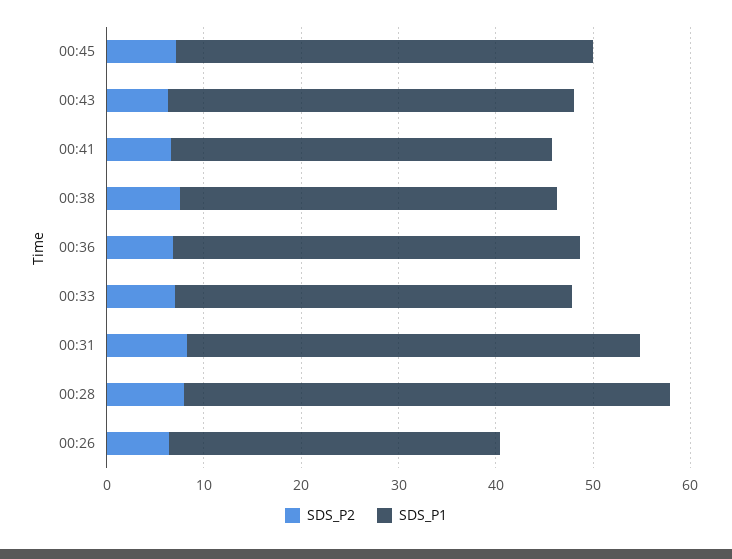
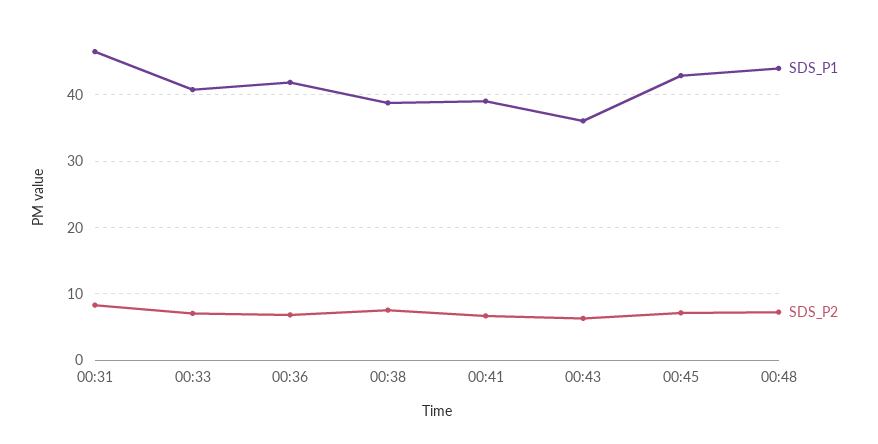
SDS_P1, 00:43: 42 -> 36
SDS_P2, 00:28: 8 -> none
SDS_P1, 00:28: 50 -> none
SDS_P2, 00:26: 6 -> none
SDS_P1, 00:26: 34 -> none
SDS_P1, 00:48: none -> 44
SDS_P2, 00:48: none -> 7

